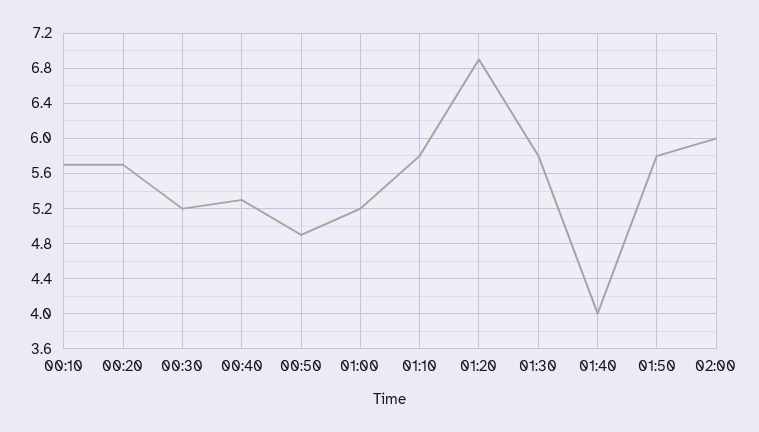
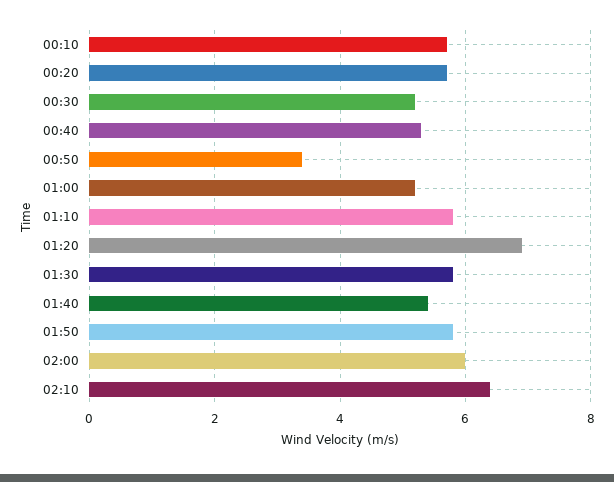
00:50: 4.9 -> 3.5
01:40: 4 -> 5.5
02:10: none -> 6.5

